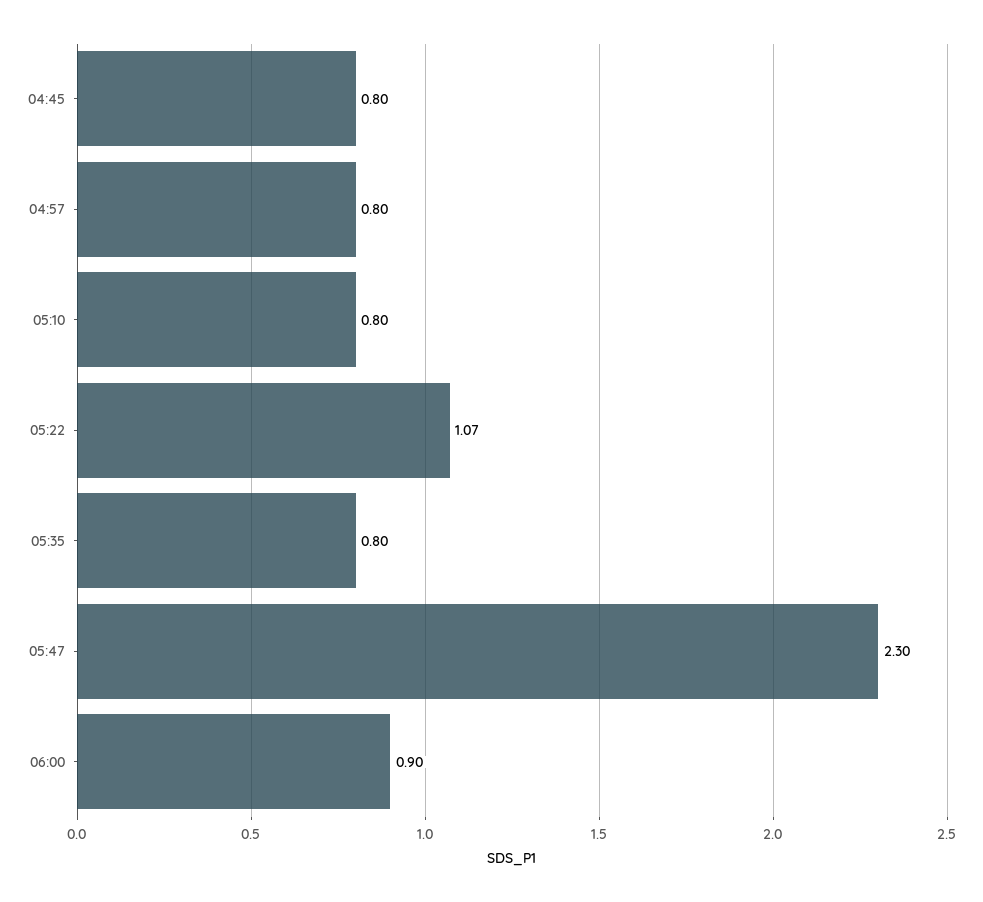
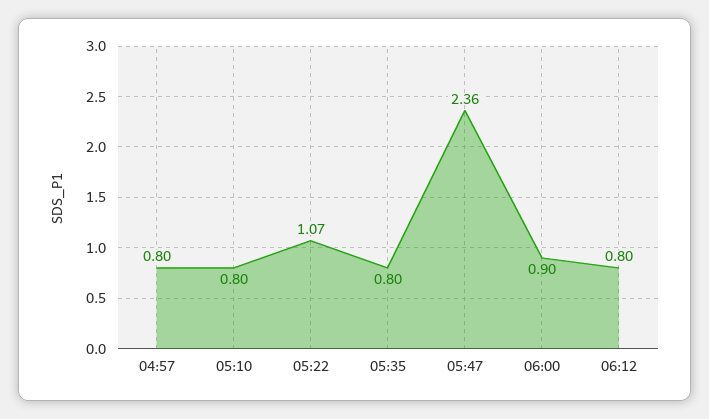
04:45: 0.8 -> none
05:47: 2.3 -> 2.36
06:12: none -> 0.8

